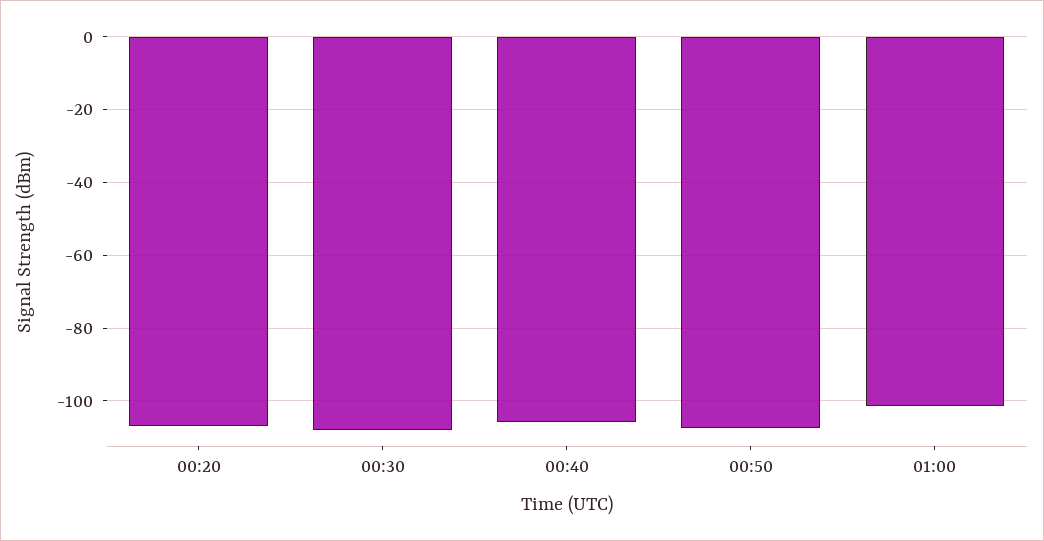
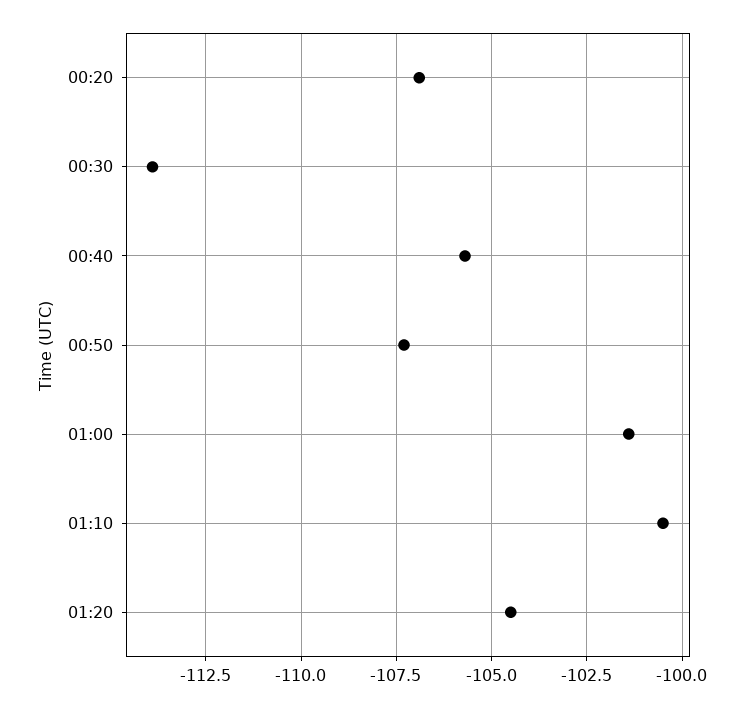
00:30: -108 -> -114
01:10: none -> -100.5
01:20: none -> -104.5

